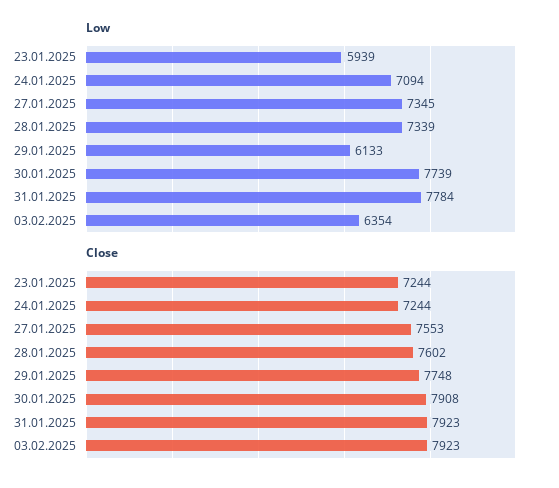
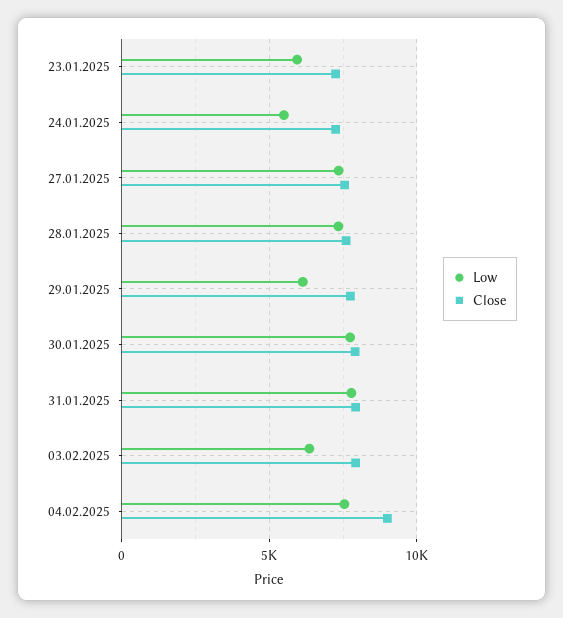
Low, 24.01.2025: 7094 -> 5500
Low, 04.02.2025: none -> 7500
Close, 04.02.2025: none -> 9000

